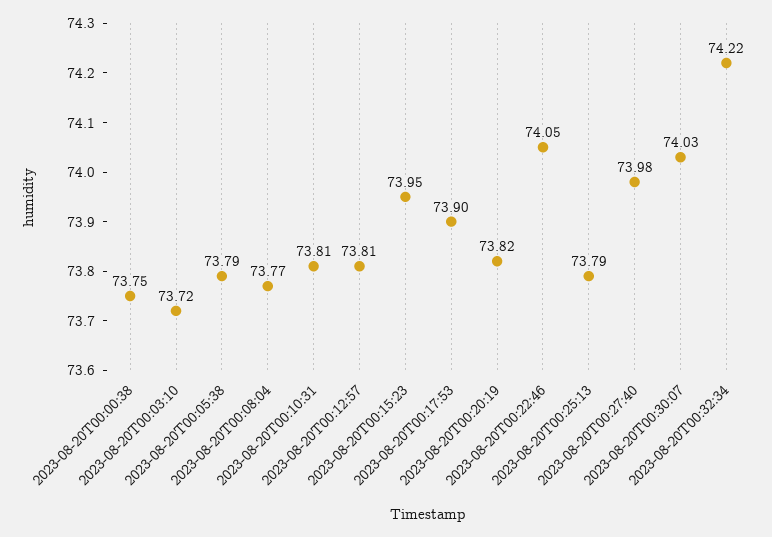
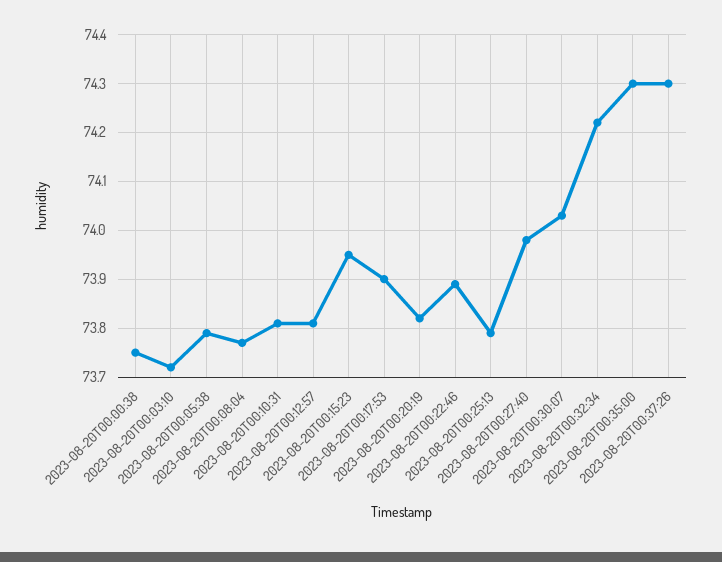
2023-08-20T00:22:46: 74.05 -> 73.9
2023-08-20T00:35:00: none -> 74.3
2023-08-20T00:37:26: none -> 74.3

